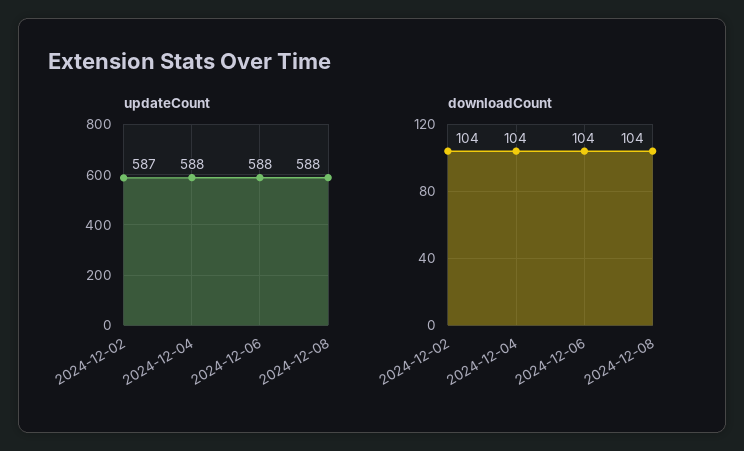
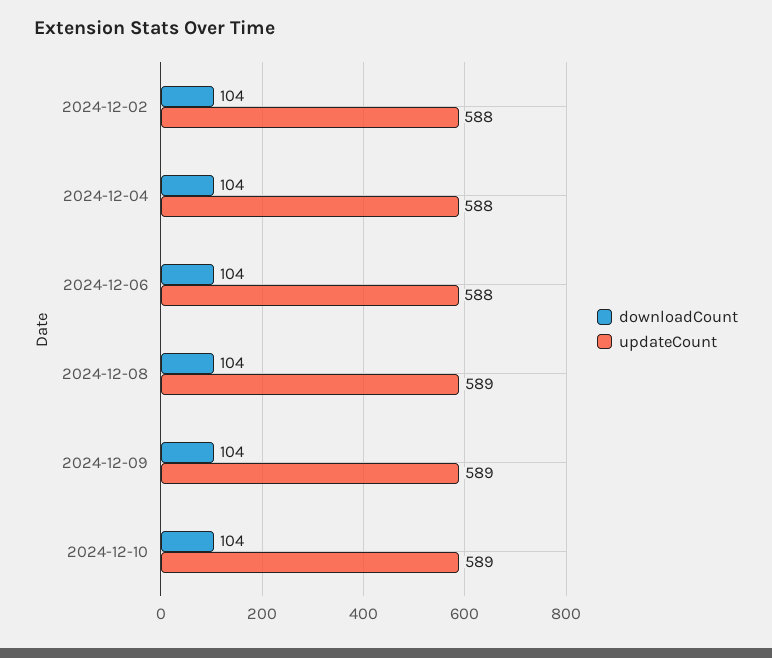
updateCount, 2024-12-02: 587 -> 588
updateCount, 2024-12-08: 588 -> 589
downloadCount, 2024-12-09: none -> 104
updateCount, 2024-12-09: none -> 589
downloadCount, 2024-12-10: none -> 104
updateCount, 2024-12-10: none -> 589

